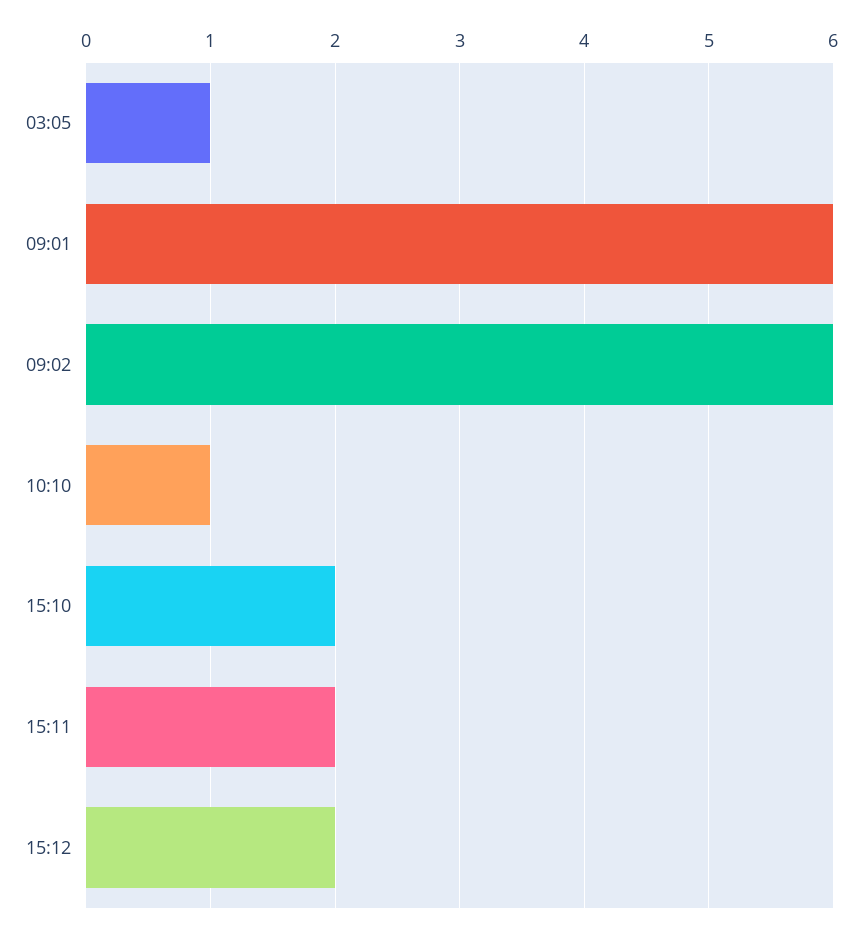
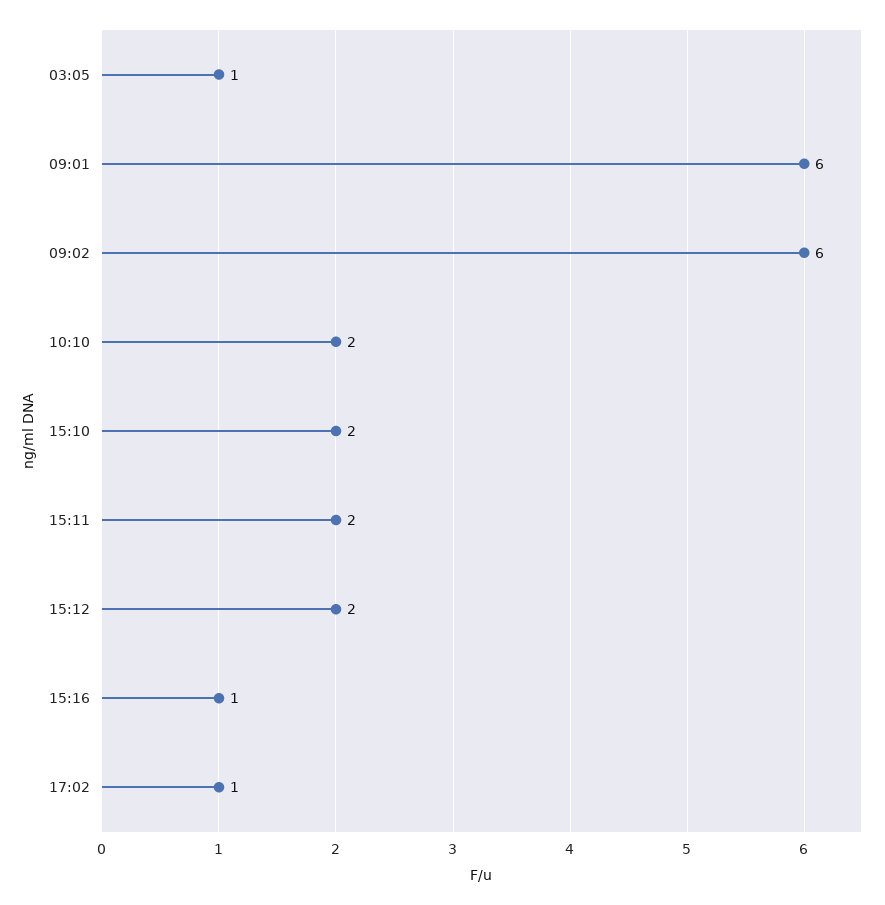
10:10: 1 -> 2
15:16: none -> 1
17:02: none -> 1

